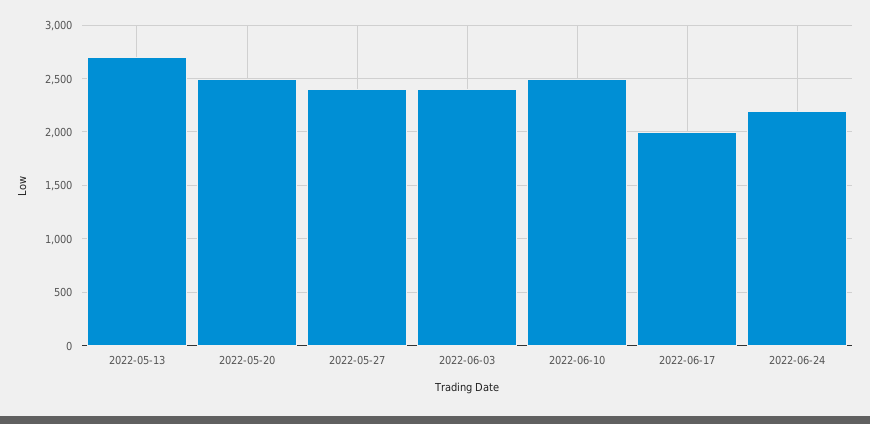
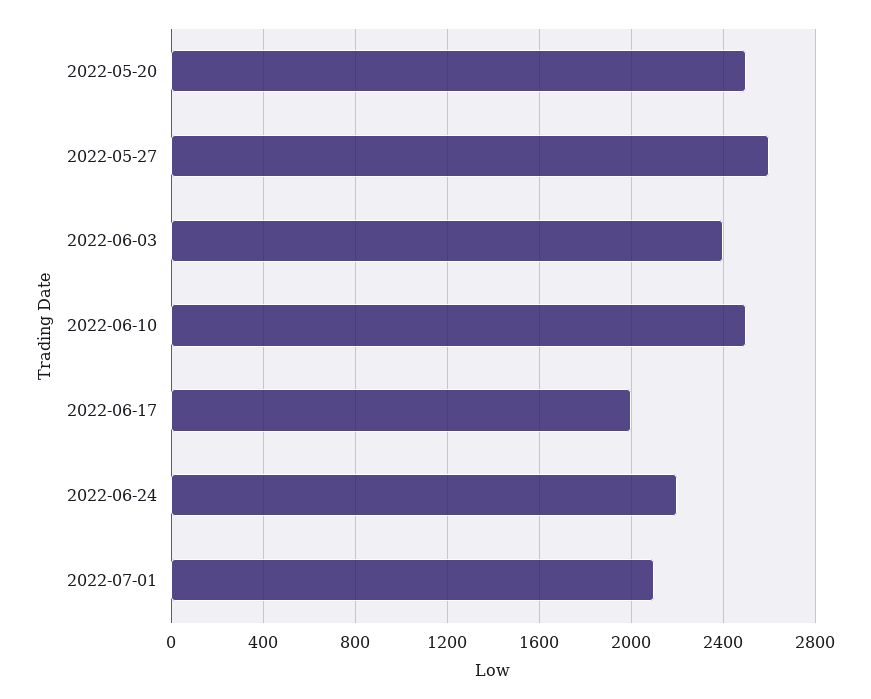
2022-05-13: 2700 -> none
2022-05-27: 2400 -> 2600
2022-07-01: none -> 2100

